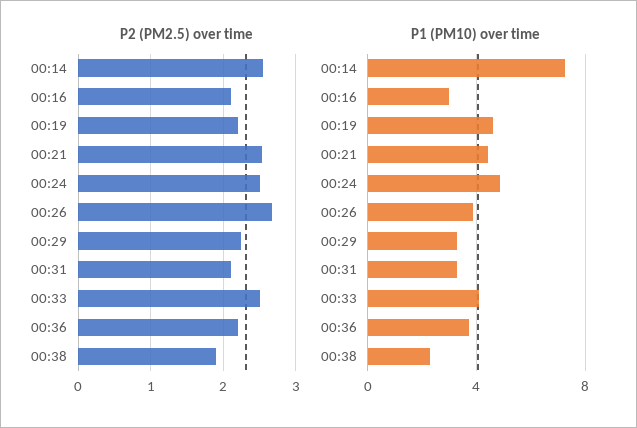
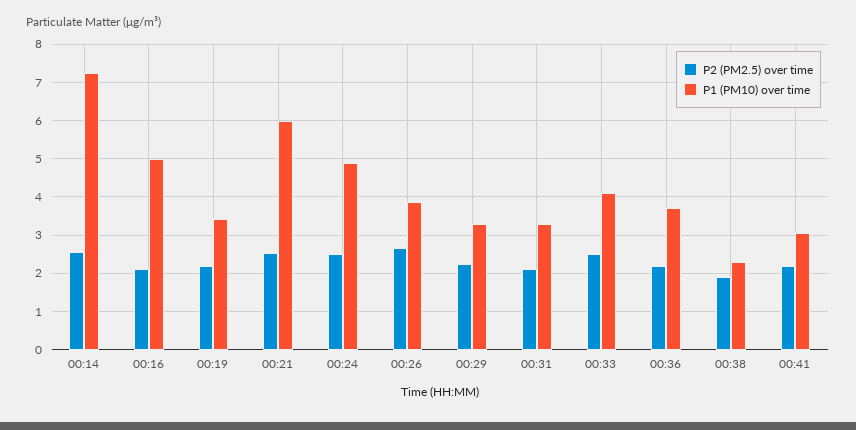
P1 (PM10) over time, 00:16: 3 -> 5
P1 (PM10) over time, 00:19: 4.5 -> 3.4
P1 (PM10) over time, 00:21: 4.5 -> 6
P2 (PM2.5) over time, 00:41: none -> 2.2
P1 (PM10) over time, 00:41: none -> 3

